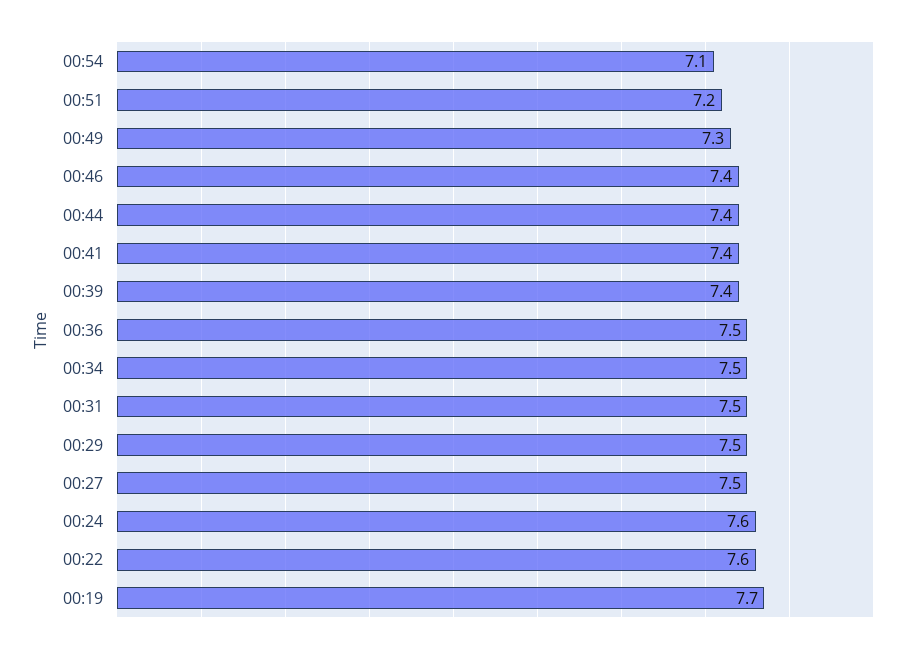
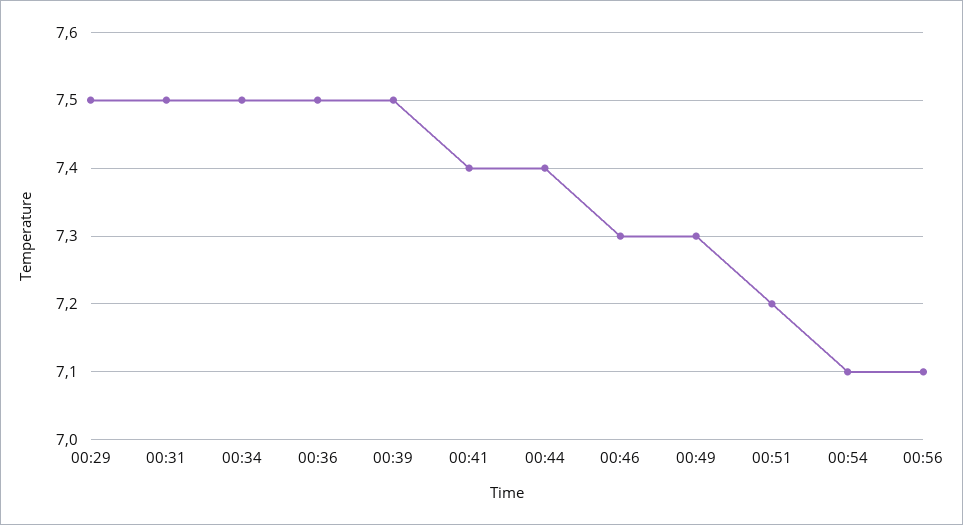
00:46: 7.4 -> 7.3
00:39: 7.4 -> 7.5
00:27: 7.5 -> none
00:24: 7.6 -> none
00:22: 7.6 -> none
00:19: 7.7 -> none
00:56: none -> 7.1

